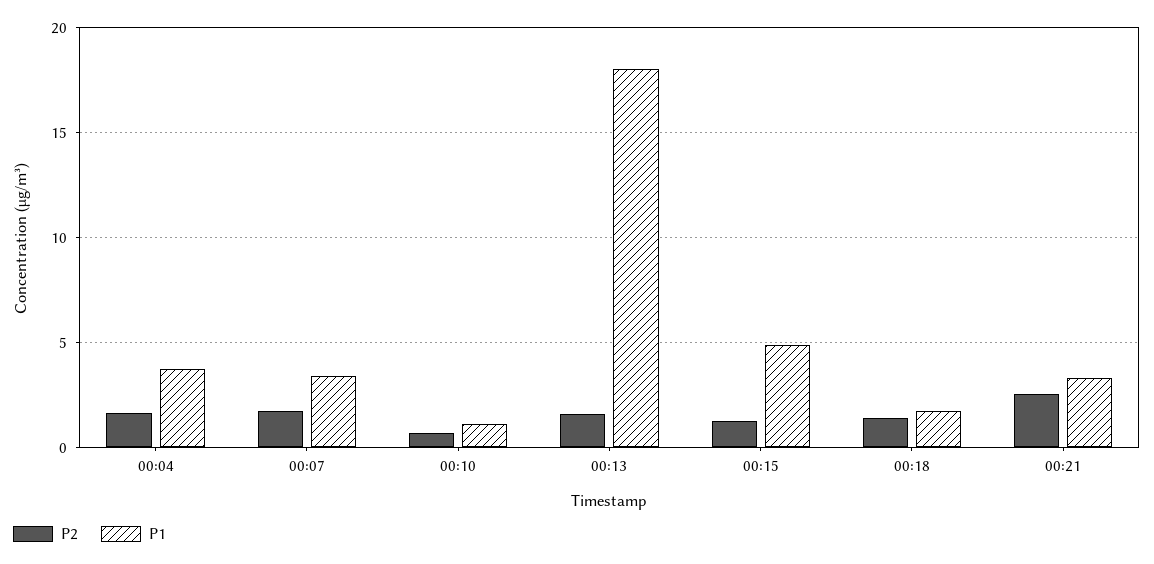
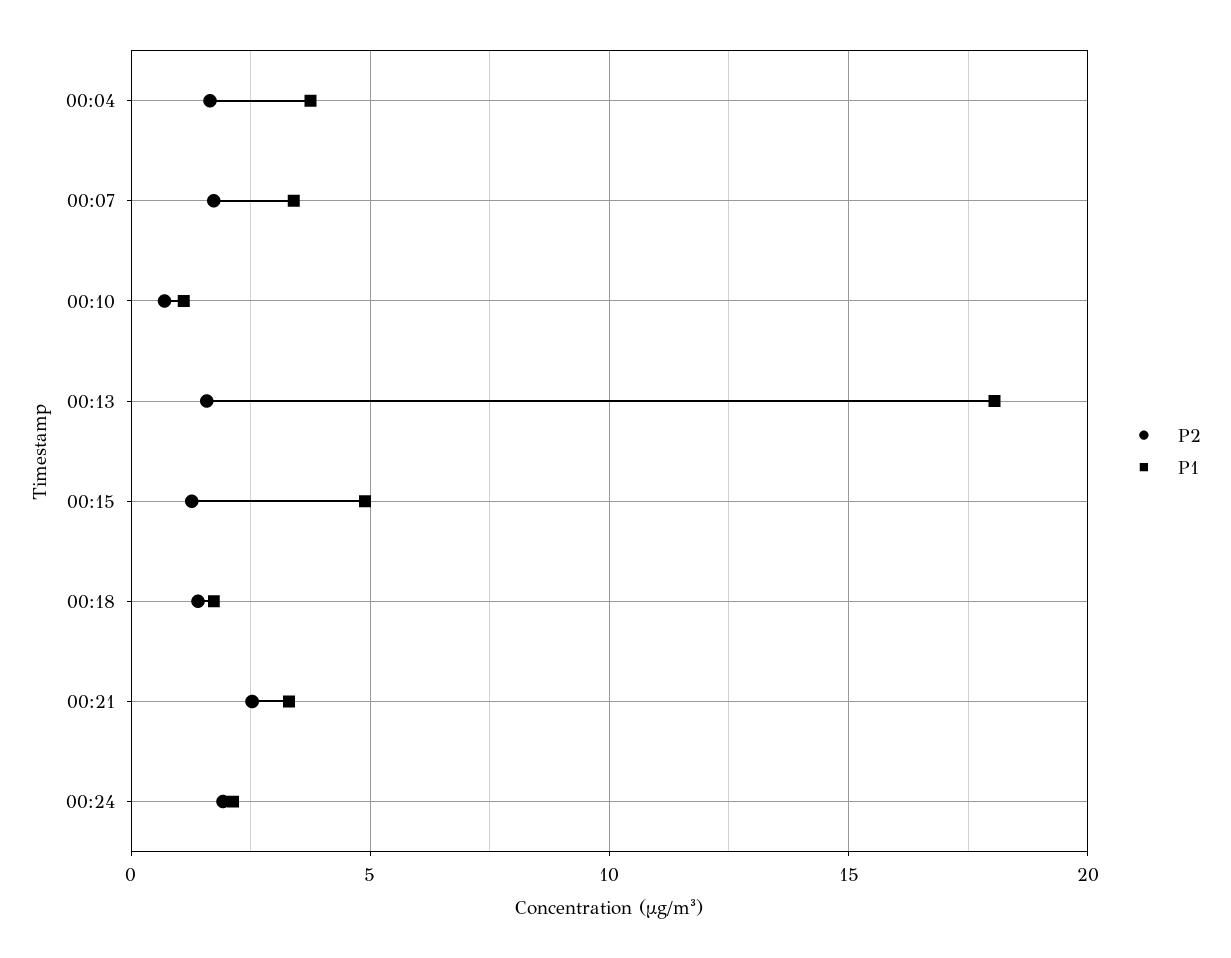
P2, 00:24: none -> 2
P1, 00:24: none -> 2

